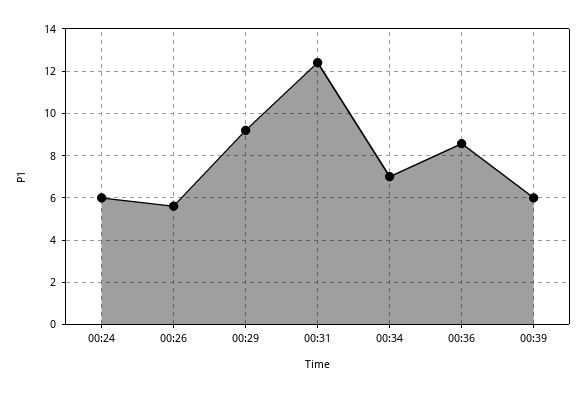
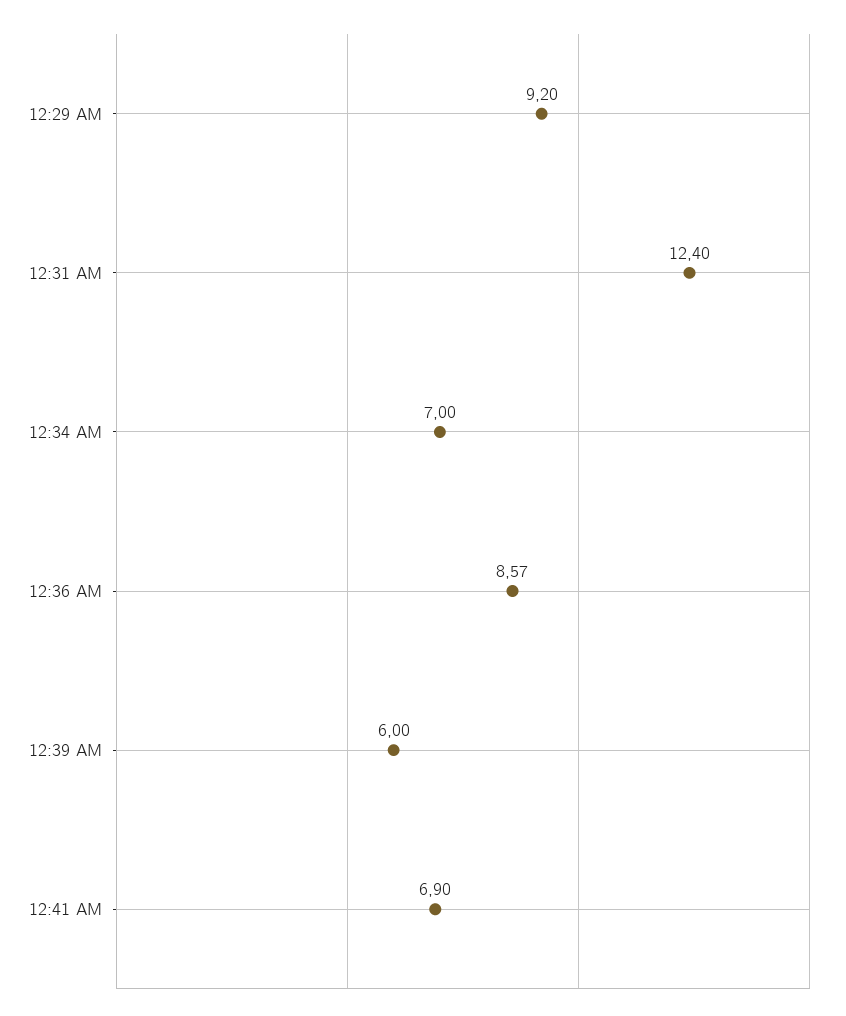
00:24: 6 -> none
00:26: 5.5 -> none
12:41 AM: none -> 6.9

